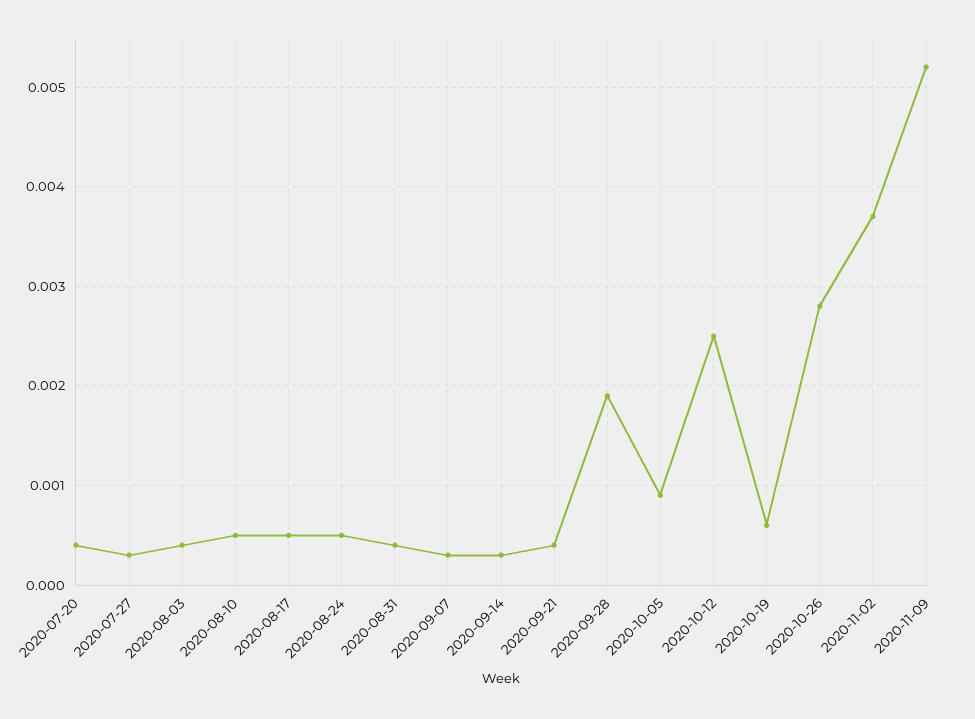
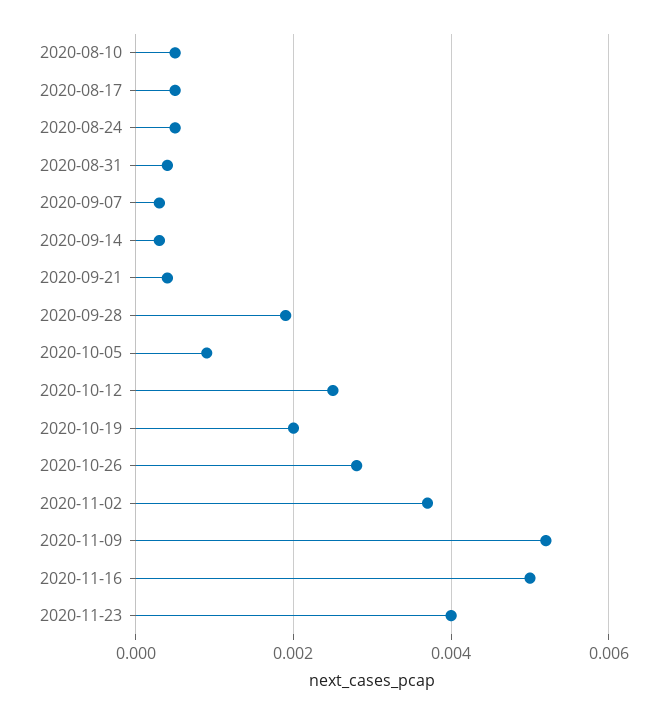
2020-07-20: 0.0004 -> none
2020-07-27: 0.0003 -> none
2020-08-03: 0.0004 -> none
2020-10-19: 0.0006 -> 0.002
2020-11-16: none -> 0.005
2020-11-23: none -> 0.004

